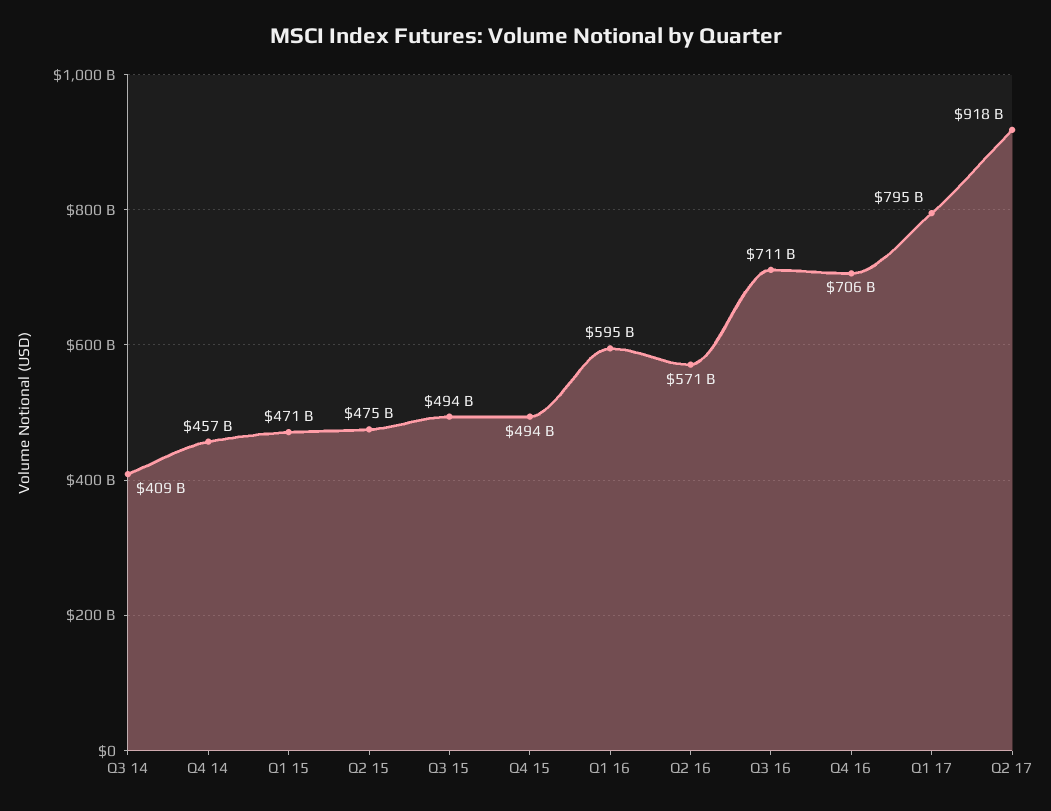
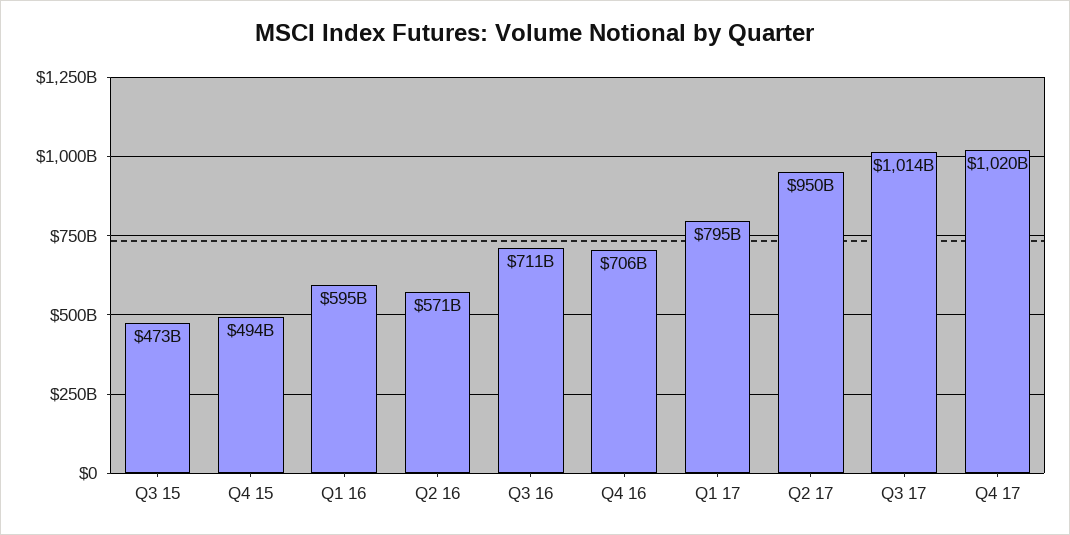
Q3 14: 409000000000 -> none
Q4 14: 457000000000 -> none
Q1 15: 471000000000 -> none
Q2 15: 475000000000 -> none
Q3 15: 494000000000 -> 473000000000
Q2 17: 918000000000 -> 950000000000
Q3 17: none -> 1014000000000
Q4 17: none -> 1020000000000

